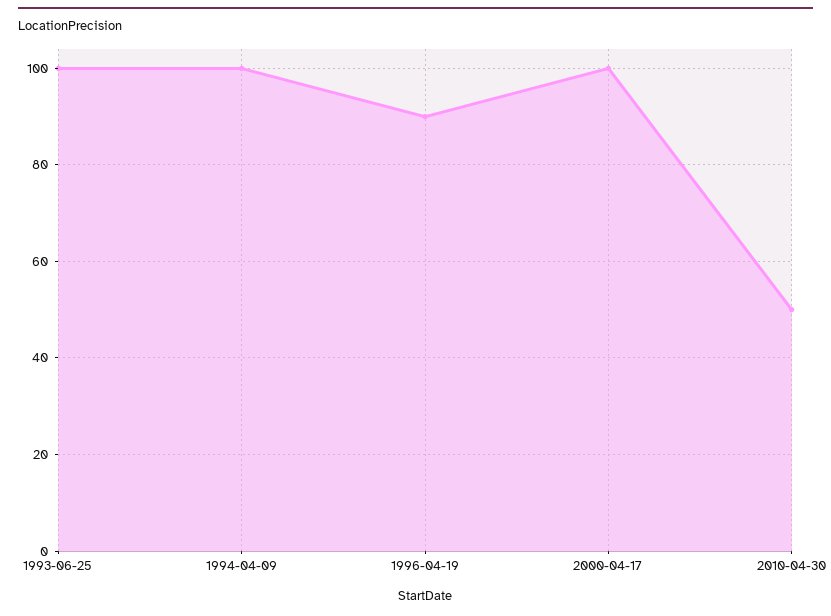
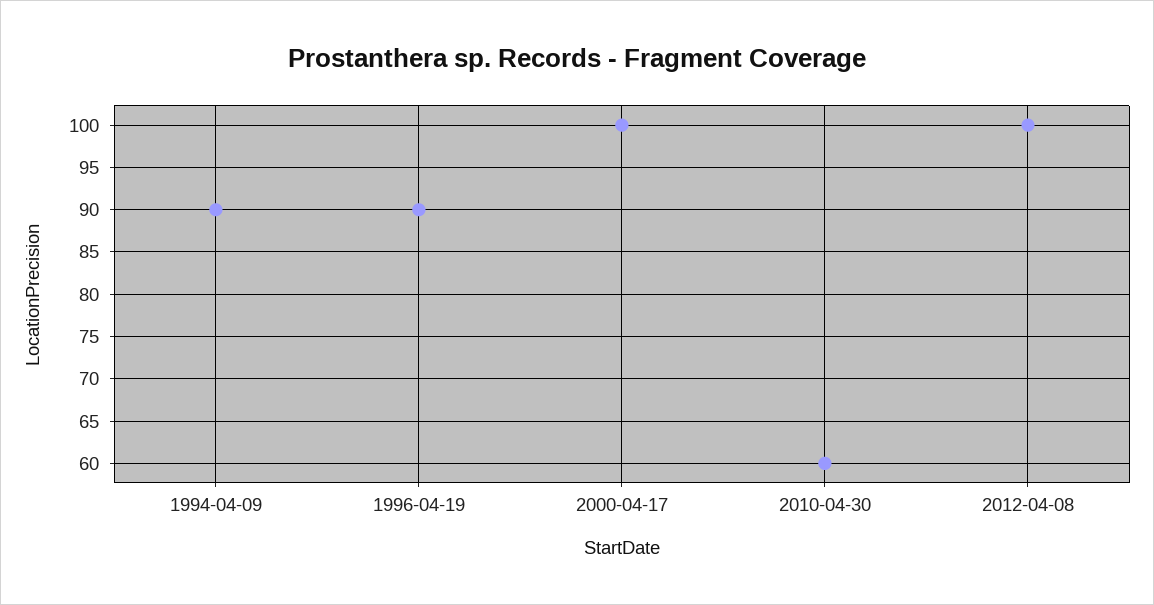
1993-06-25: 100 -> none
1994-04-09: 100 -> 90
2010-04-30: 50 -> 60
2012-04-08: none -> 100

